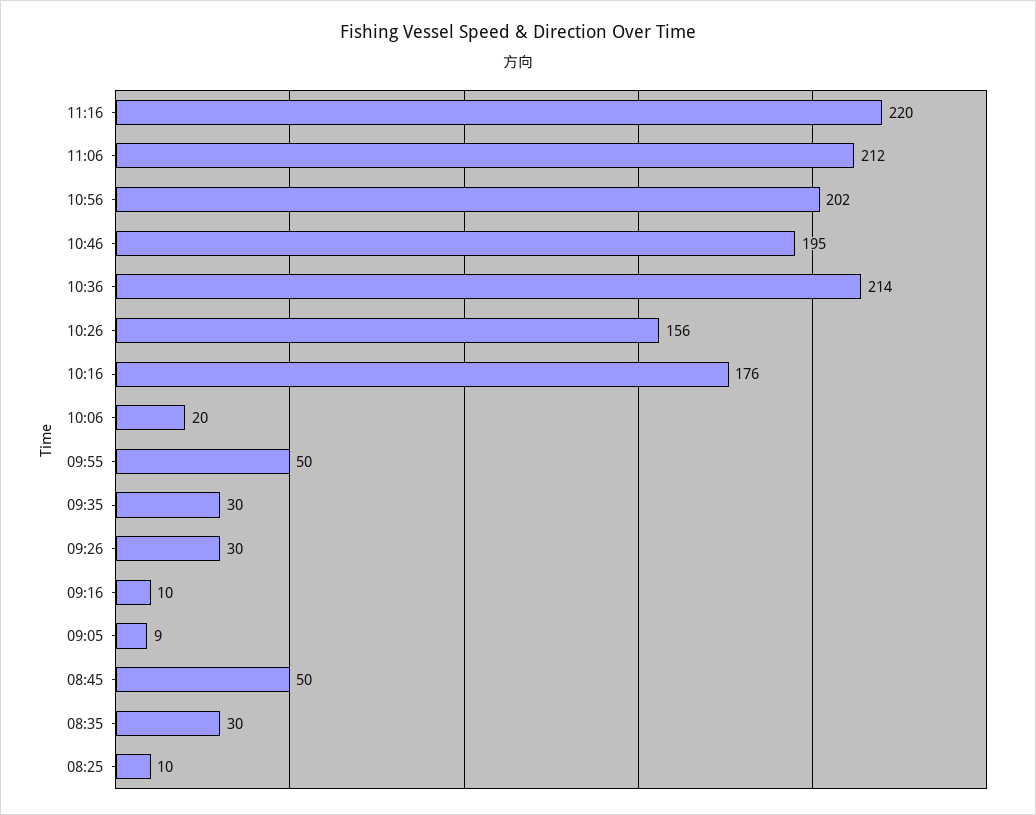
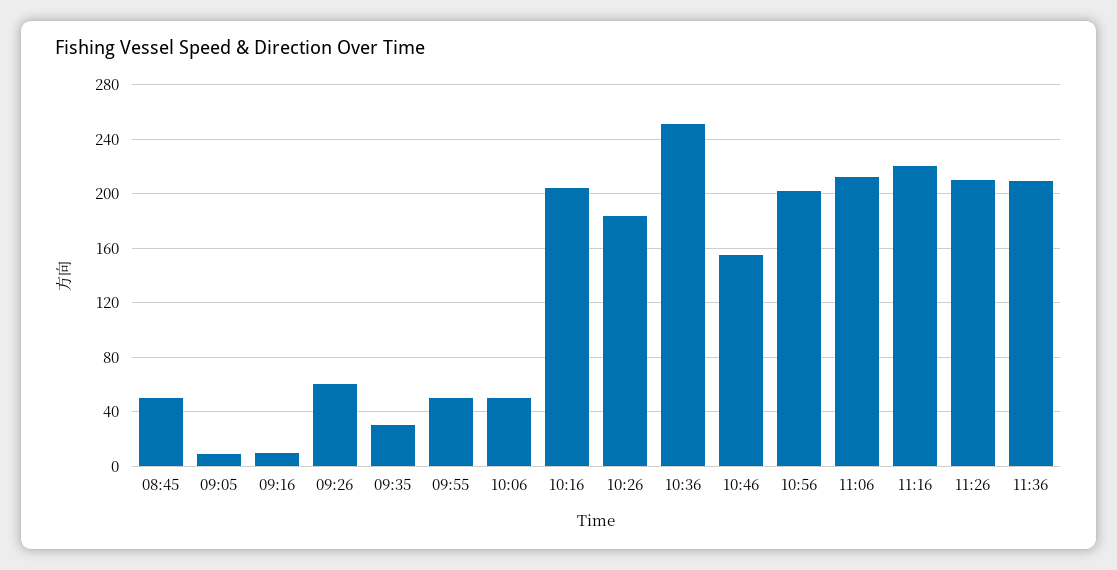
10:46: 195 -> 155
10:36: 214 -> 250
10:26: 156 -> 185
10:16: 176 -> 205
10:06: 20 -> 50
09:26: 30 -> 60
08:35: 30 -> none
08:25: 10 -> none
11:26: none -> 210
11:36: none -> 210

